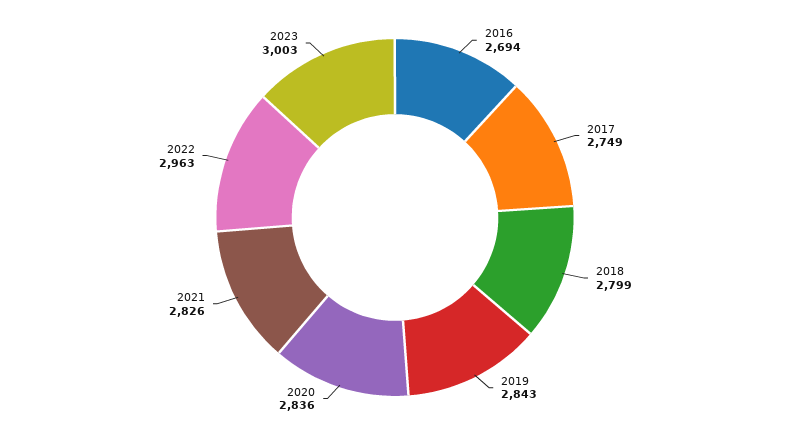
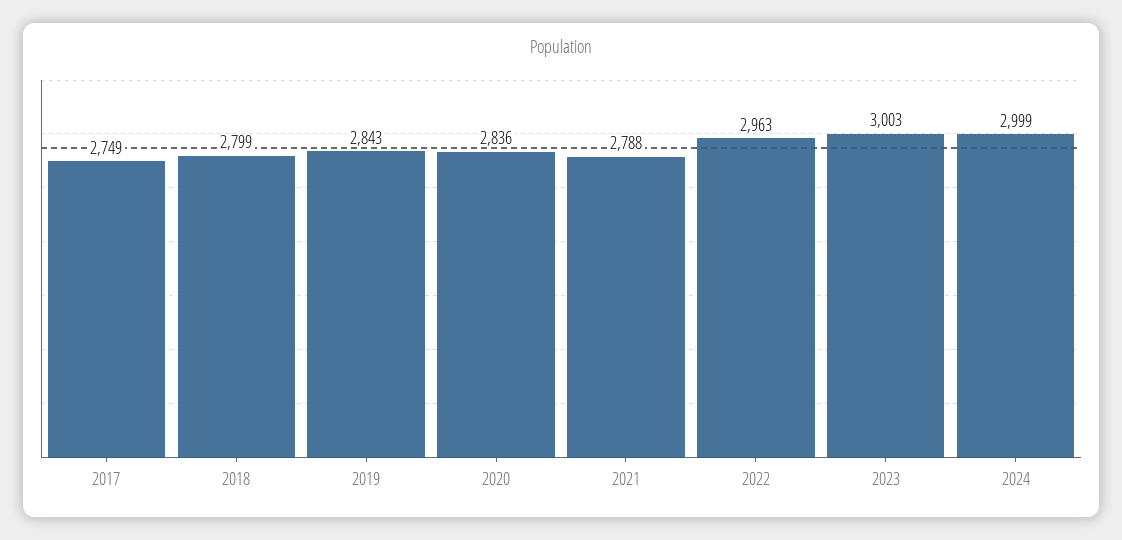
2016: 2694 -> none
2021: 2826 -> 2788
2024: none -> 2999

